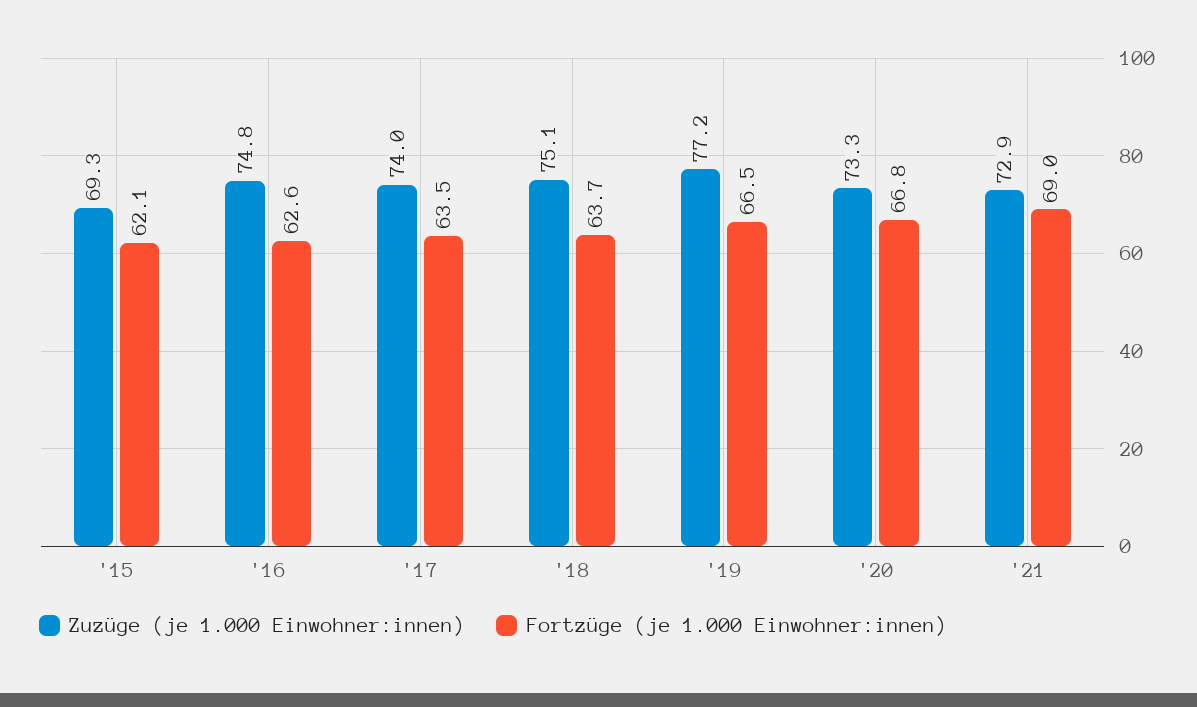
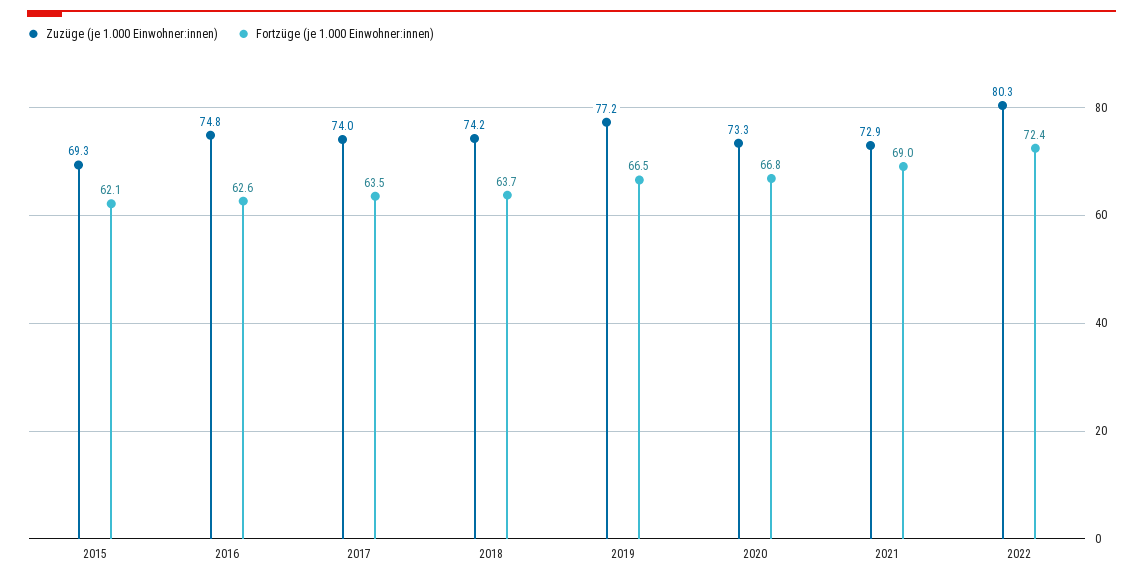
Zuzüge (je 1.000 Einwohner:innen), '18: 75.1 -> 74.2
Zuzüge (je 1.000 Einwohner:innen), 2022: none -> 80.3
Fortzüge (je 1.000 Einwohner:innen), 2022: none -> 72.4

